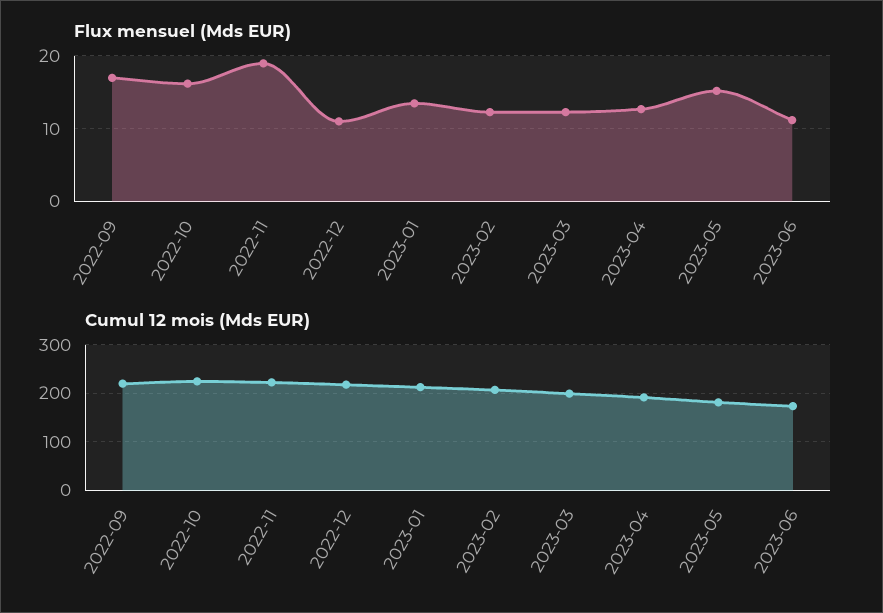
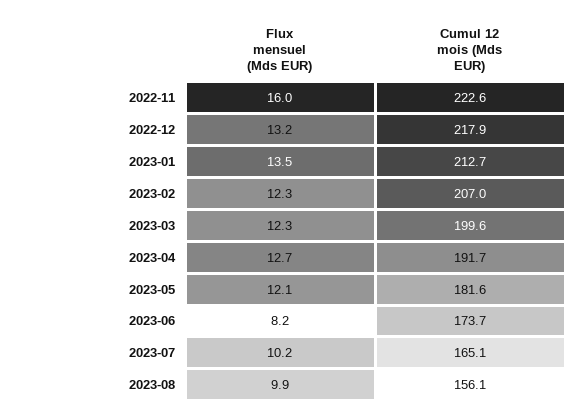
Flux mensuel (Mds EUR), 2022-09: 17 -> none
Flux mensuel (Mds EUR), 2022-10: 16 -> none
Flux mensuel (Mds EUR), 2022-11: 19 -> 16
Flux mensuel (Mds EUR), 2022-12: 11 -> 13.2
Flux mensuel (Mds EUR), 2023-05: 15 -> 12.1
Flux mensuel (Mds EUR), 2023-06: 11 -> 8.2
Cumul 12 mois (Mds EUR), 2022-09: 220 -> none
Cumul 12 mois (Mds EUR), 2022-10: 220 -> none
Flux mensuel (Mds EUR), 2023-07: none -> 10.2
Cumul 12 mois (Mds EUR), 2023-07: none -> 165.1
Flux mensuel (Mds EUR), 2023-08: none -> 9.9
Cumul 12 mois (Mds EUR), 2023-08: none -> 156.1

